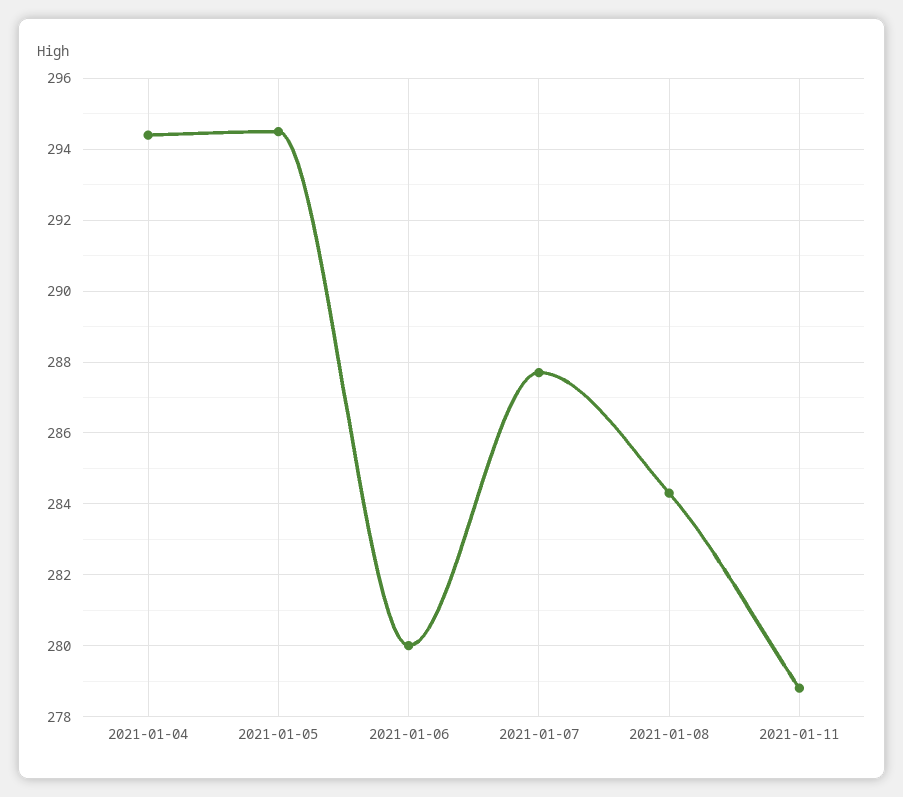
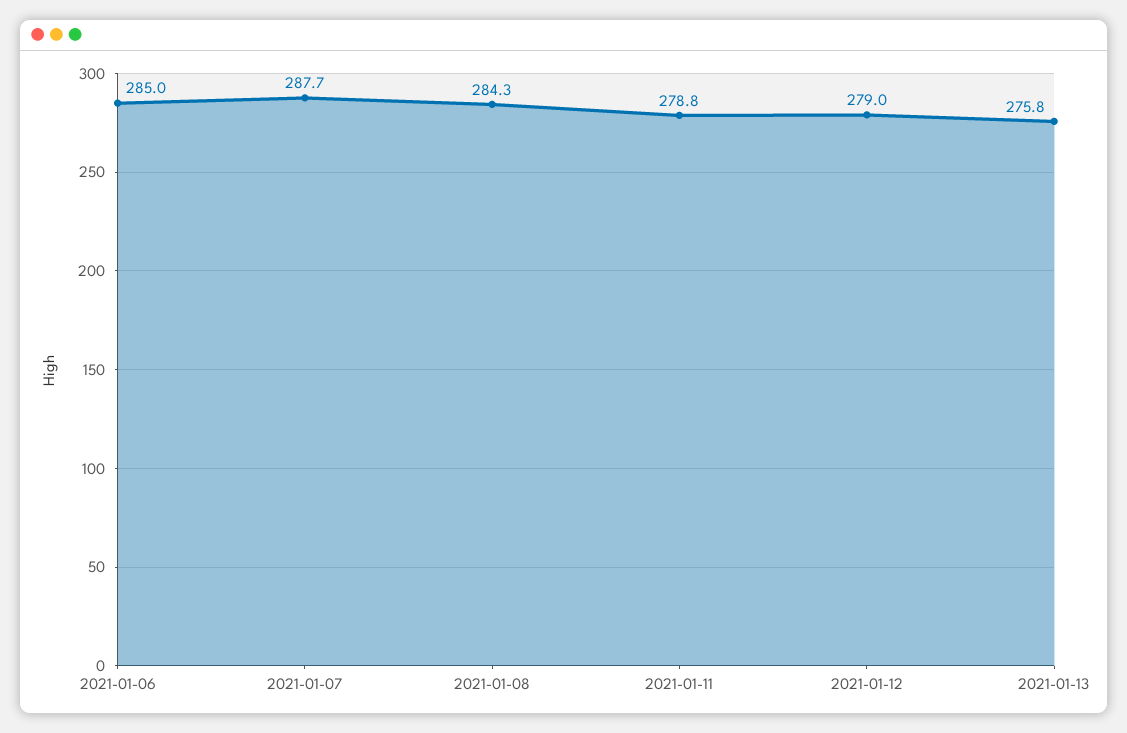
2021-01-04: 294.5 -> none
2021-01-05: 294.5 -> none
2021-01-06: 280 -> 285
2021-01-12: none -> 279
2021-01-13: none -> 275.8

